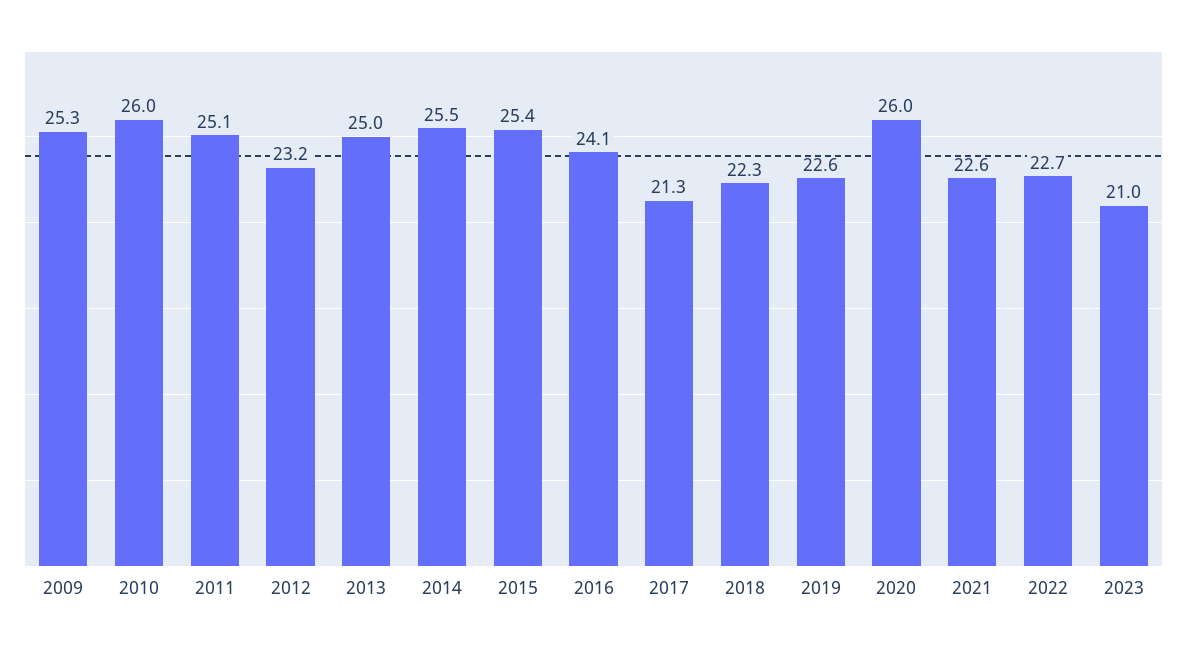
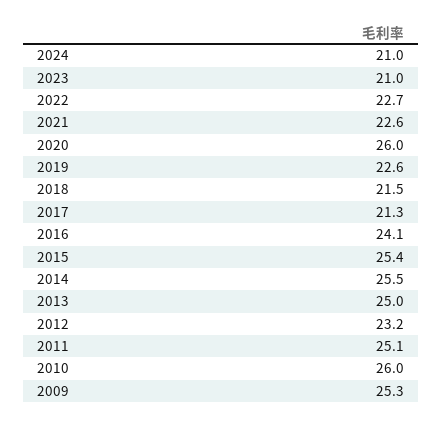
2018: 22.3 -> 21.5
2024: none -> 21

